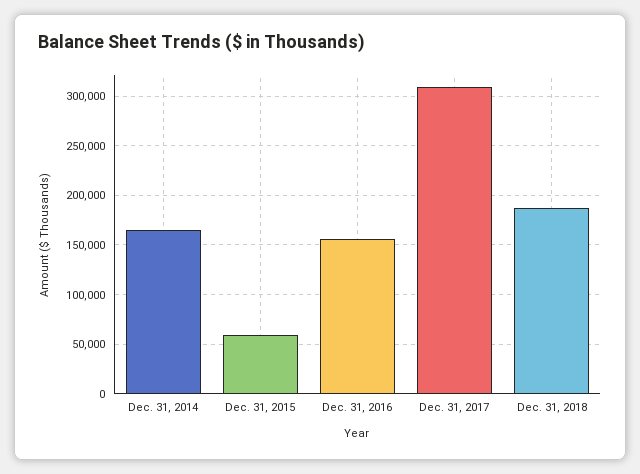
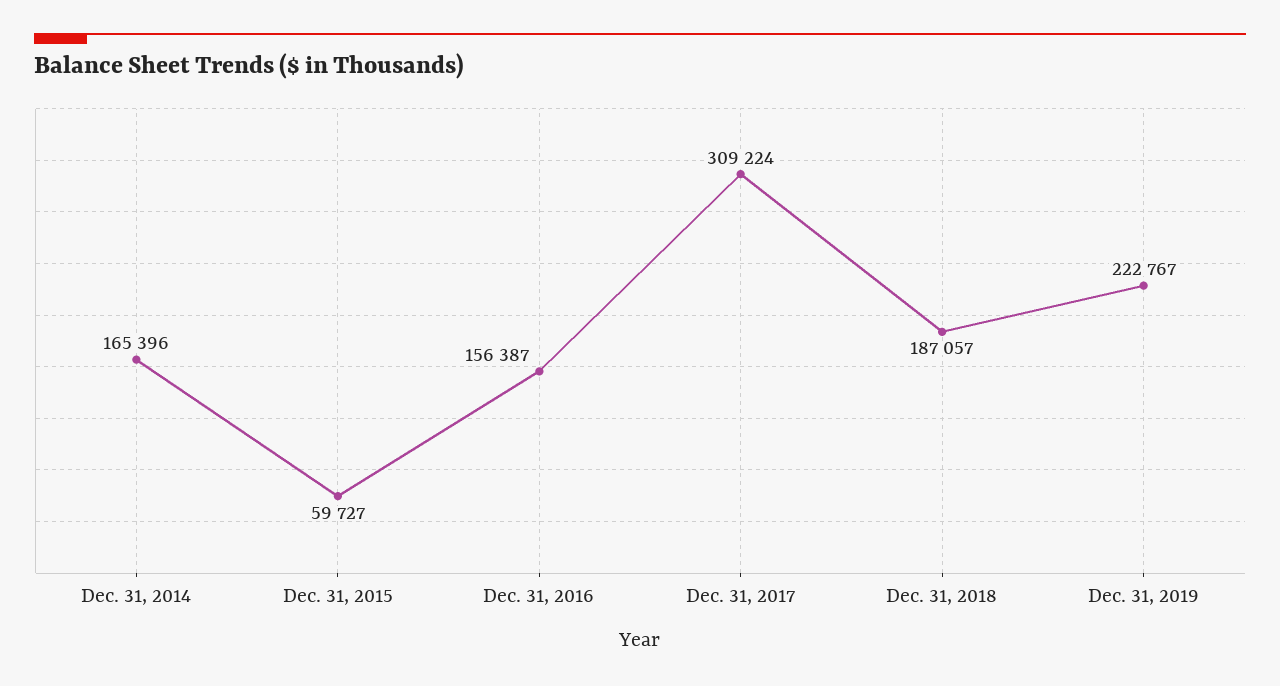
Dec. 31, 2019: none -> 222767

